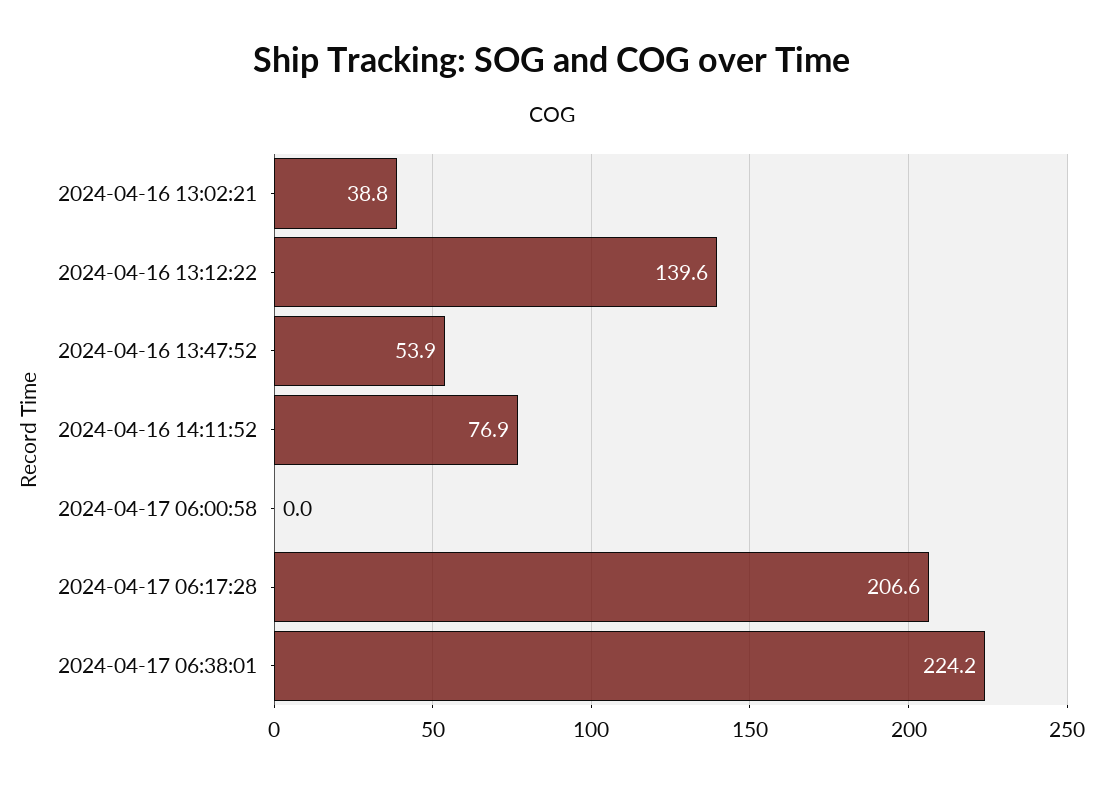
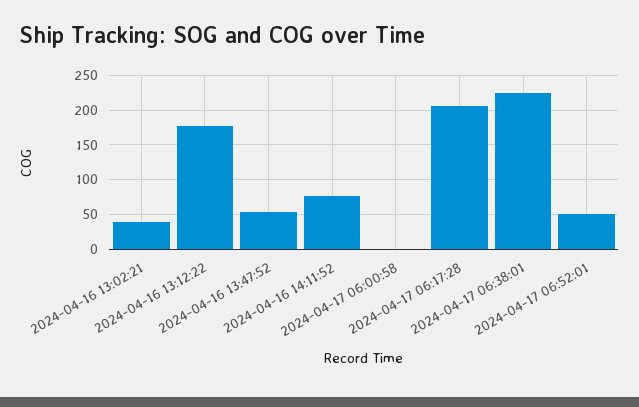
2024-04-16 13:12:22: 139.6 -> 180
2024-04-17 06:52:01: none -> 50

